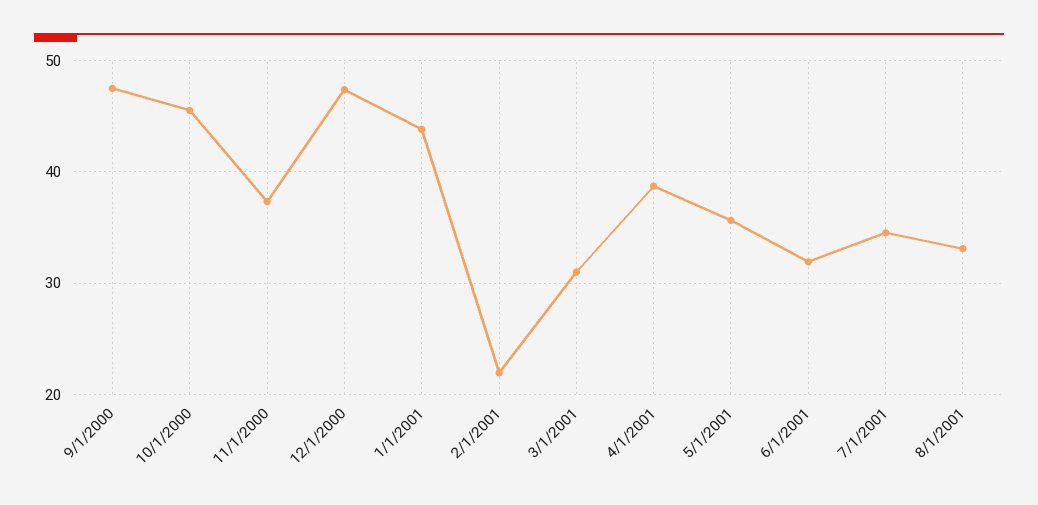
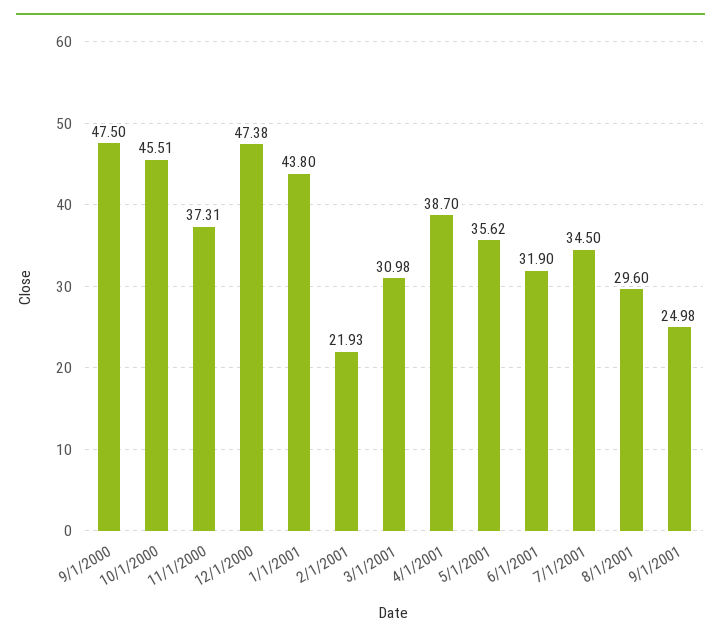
8/1/2001: 33 -> 29.6
9/1/2001: none -> 24.98

